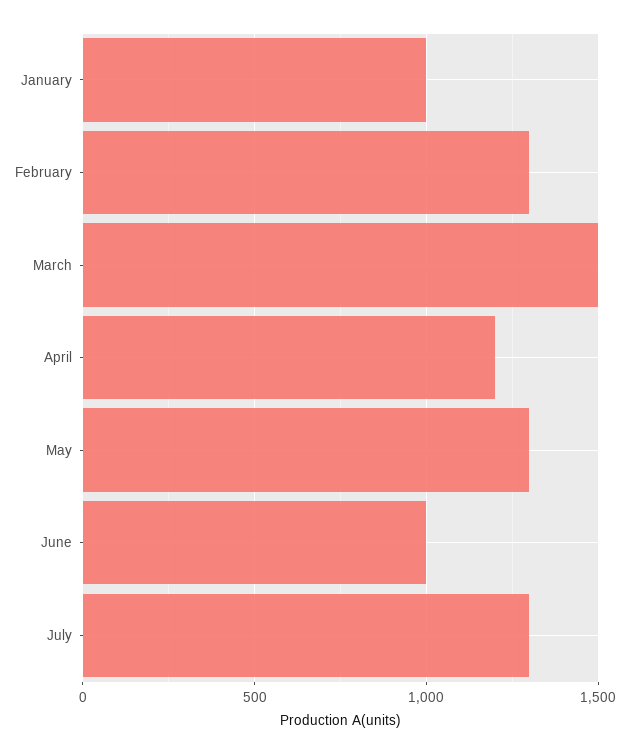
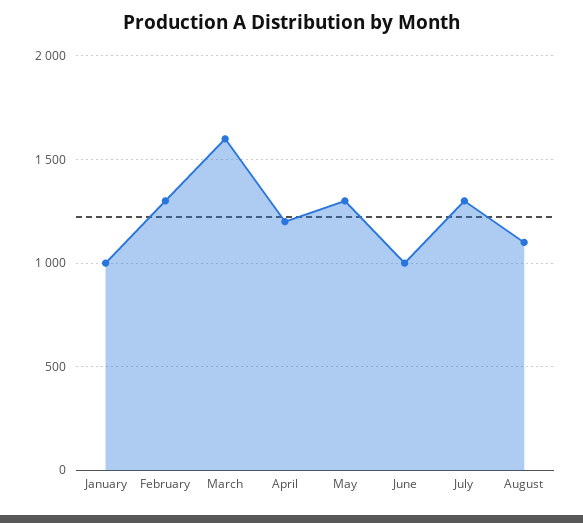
March: 1500 -> 1600
August: none -> 1100

